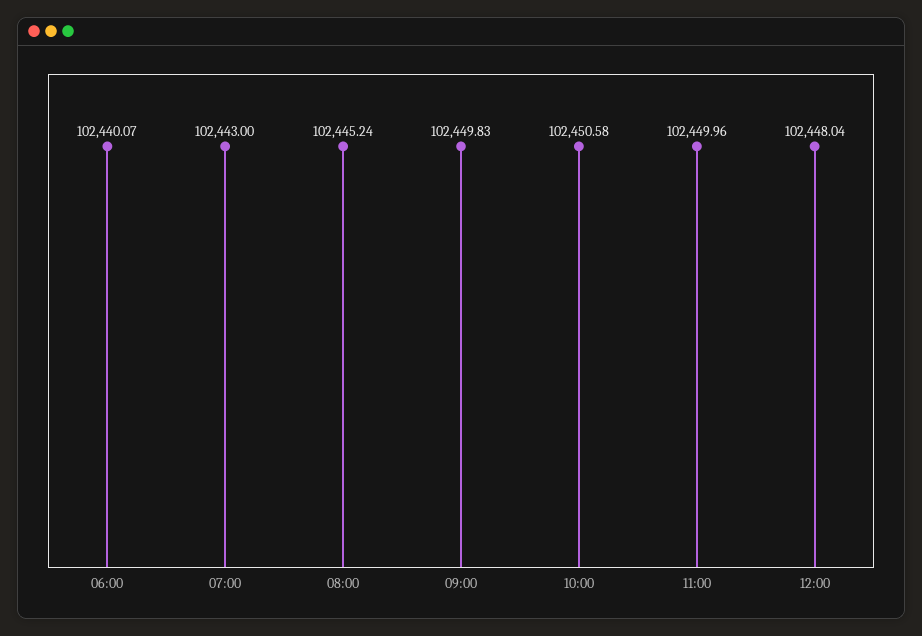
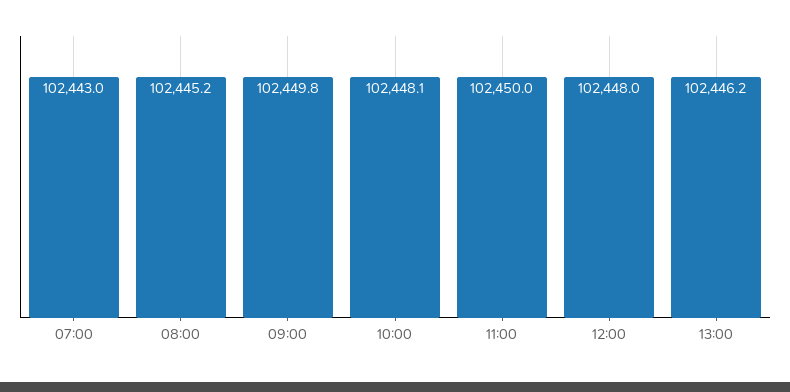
06:00: 102440.07 -> none
10:00: 102450.58 -> 102448.1
13:00: none -> 102446.2

